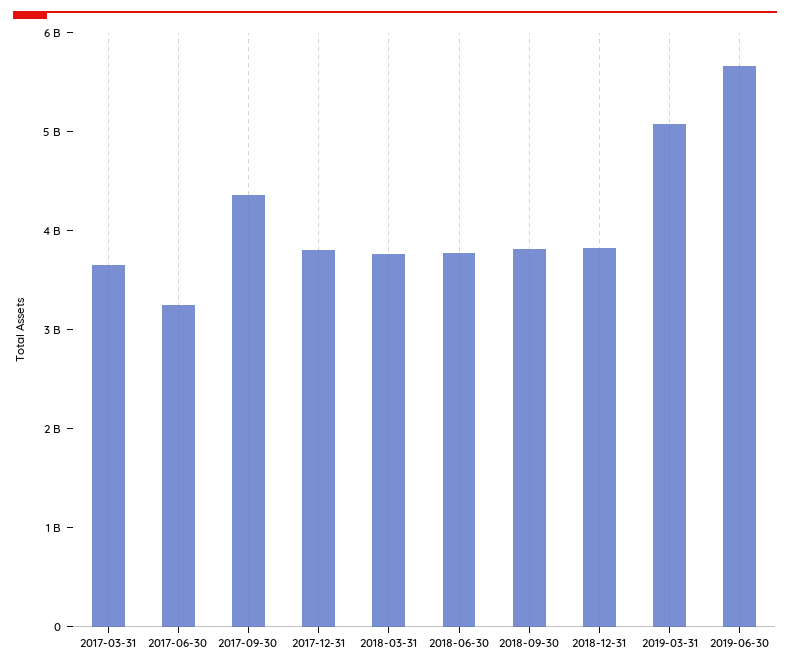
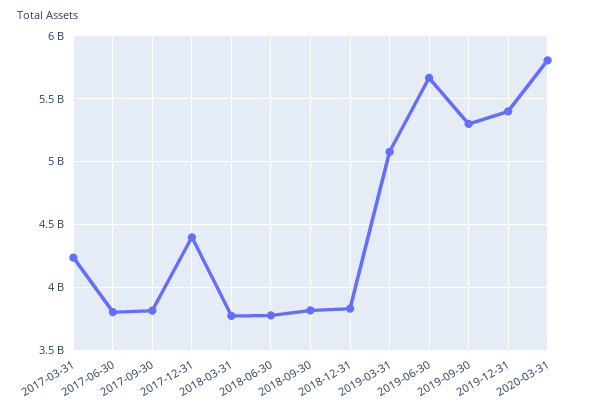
2017-03-31: 3600000000 -> 4250000000
2017-06-30: 3200000000 -> 3800000000
2017-09-30: 4400000000 -> 3800000000
2017-12-31: 3800000000 -> 4400000000
2019-09-30: none -> 5300000000
2019-12-31: none -> 5400000000
2020-03-31: none -> 5800000000

